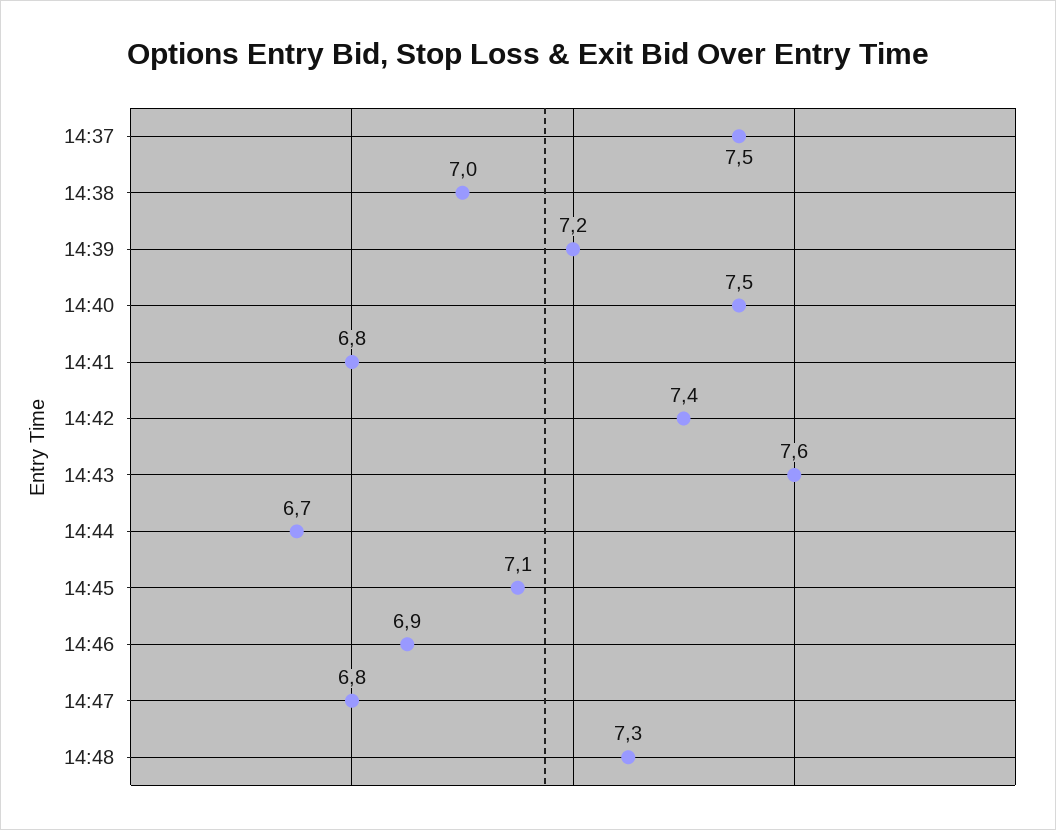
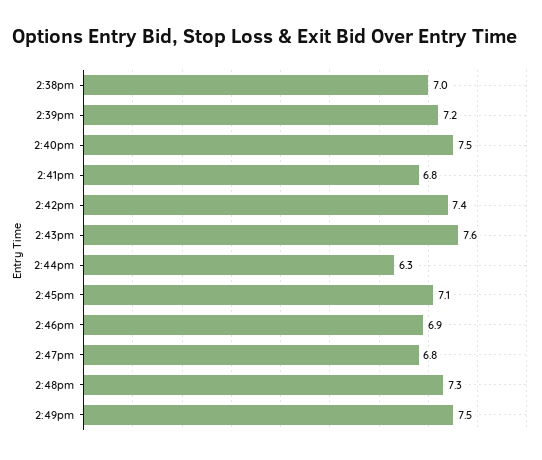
14:37: 7.5 -> none
14:44: 6.7 -> 6.3
2:49pm: none -> 7.5

